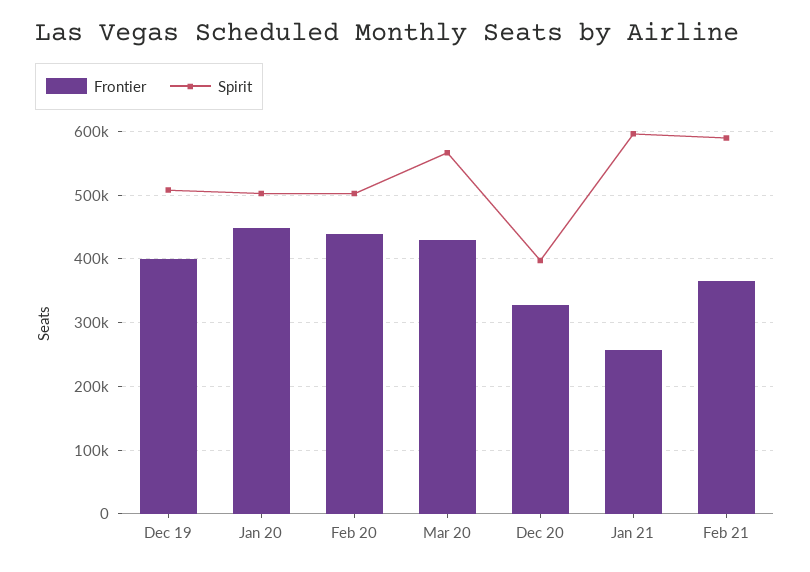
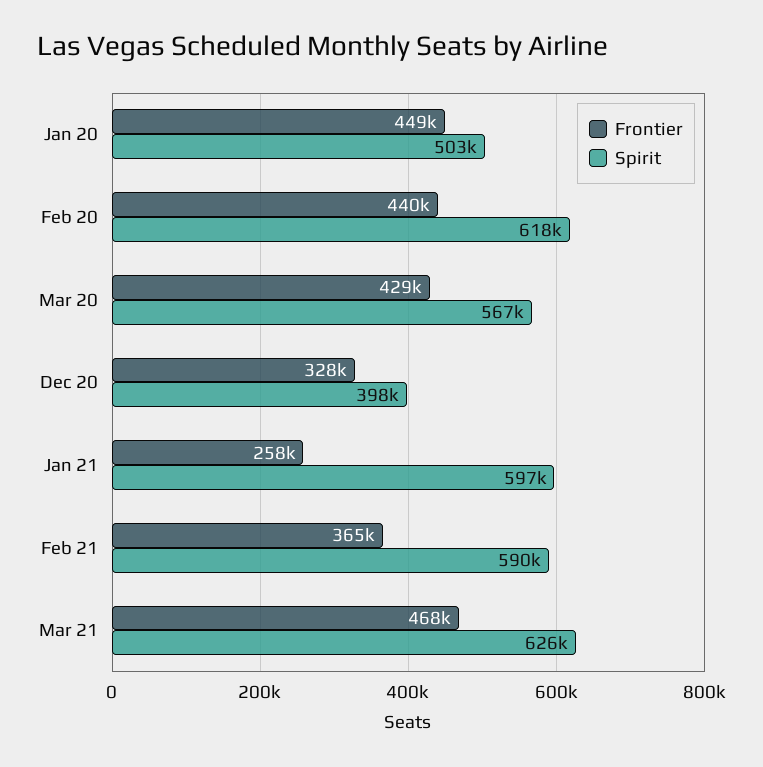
Frontier, Dec 19: 400000 -> none
Spirit, Dec 19: 510000 -> none
Spirit, Feb 20: 500000 -> 618000
Frontier, Mar 21: none -> 468000
Spirit, Mar 21: none -> 626000

